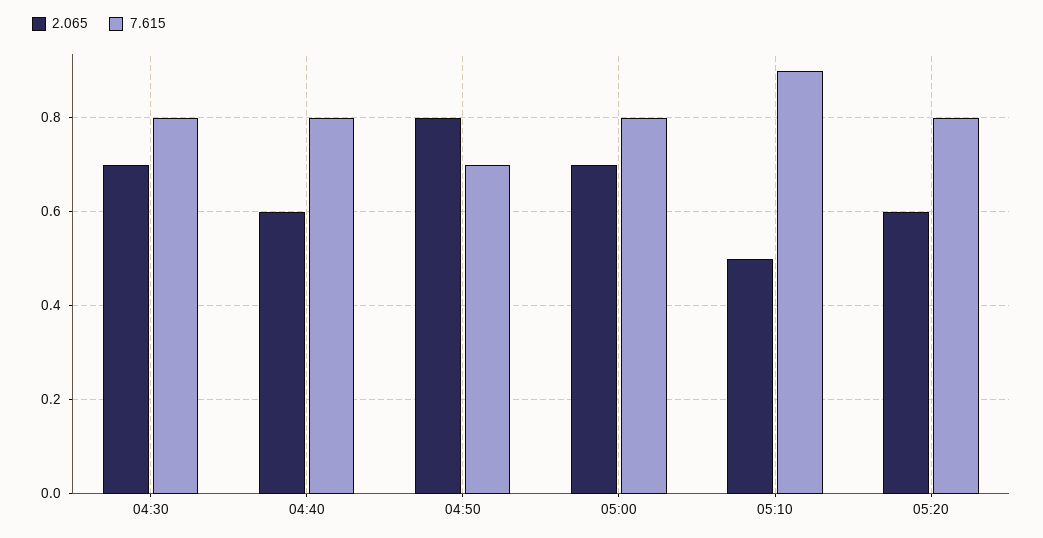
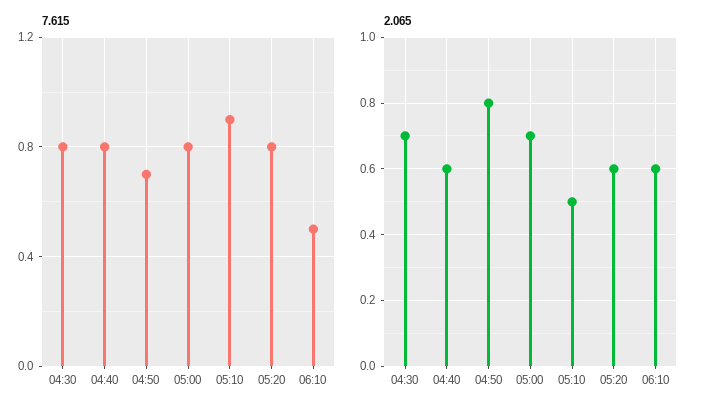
7.615, 06:10: none -> 0.5
2.065, 06:10: none -> 0.6

